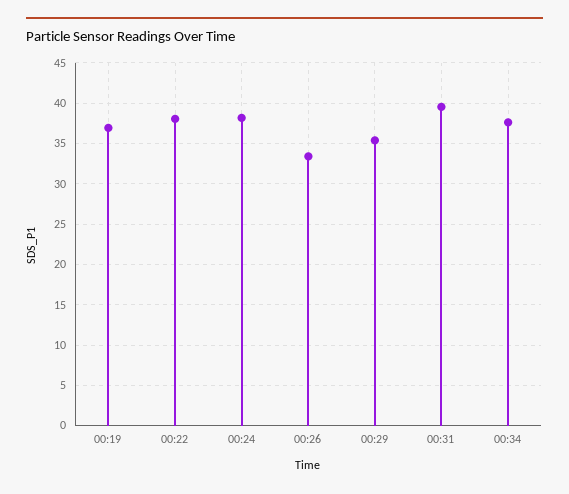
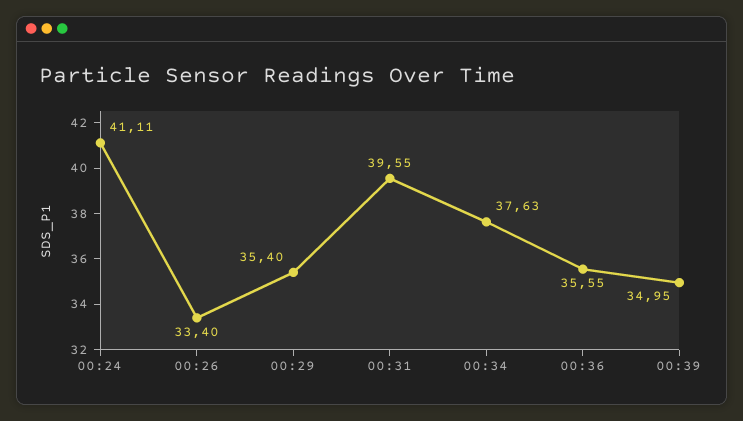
00:19: 37 -> none
00:22: 38 -> none
00:24: 38 -> 41.11
00:36: none -> 35.55
00:39: none -> 34.95

